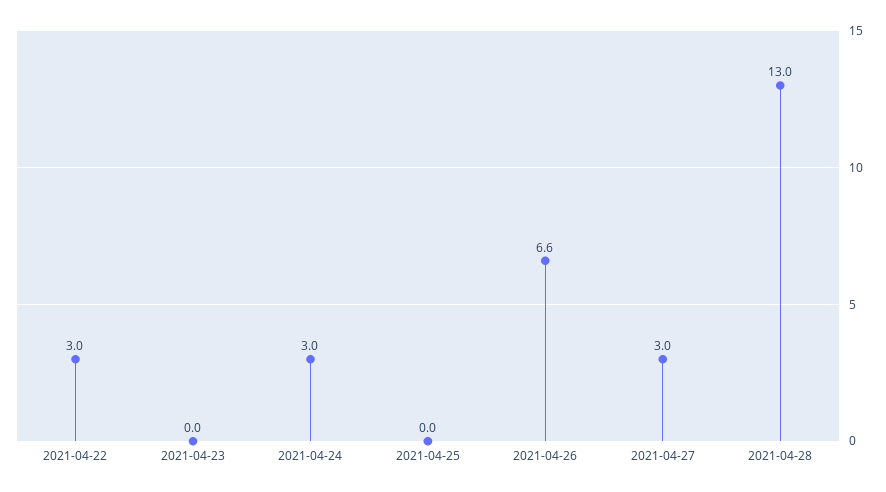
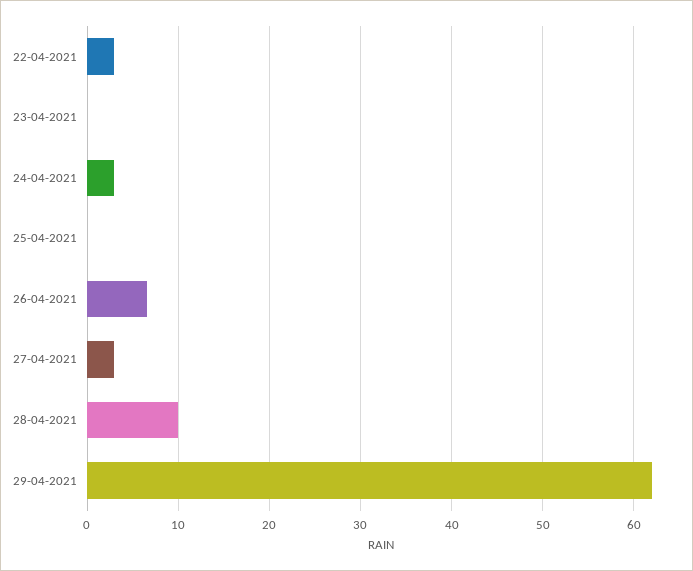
2021-04-28: 13 -> 10
29-04-2021: none -> 62

